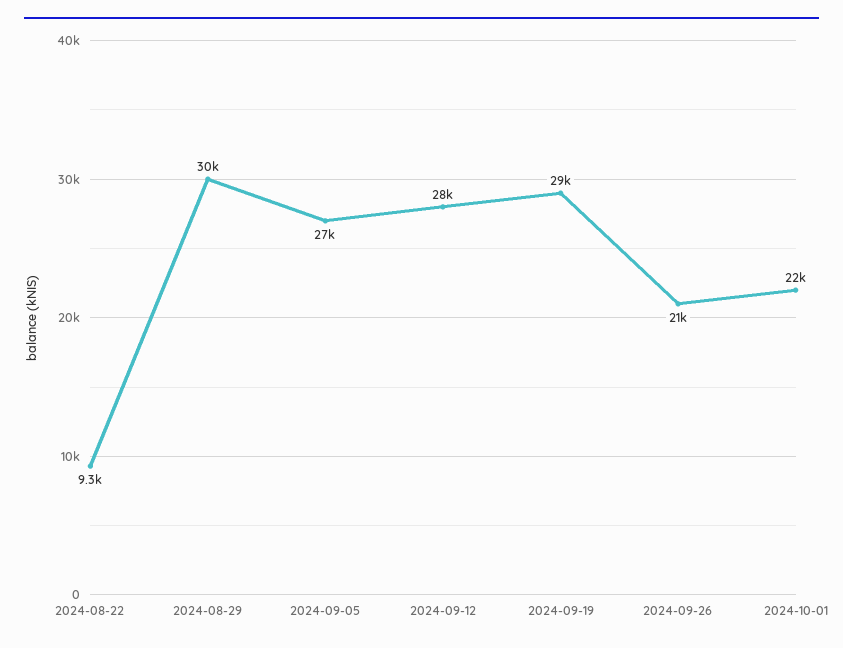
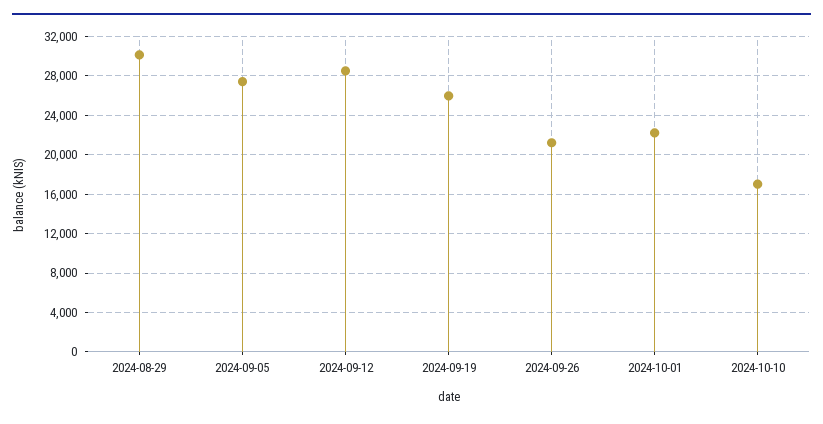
2024-08-22: 9300 -> none
2024-09-19: 29000 -> 26000
2024-10-10: none -> 17000

